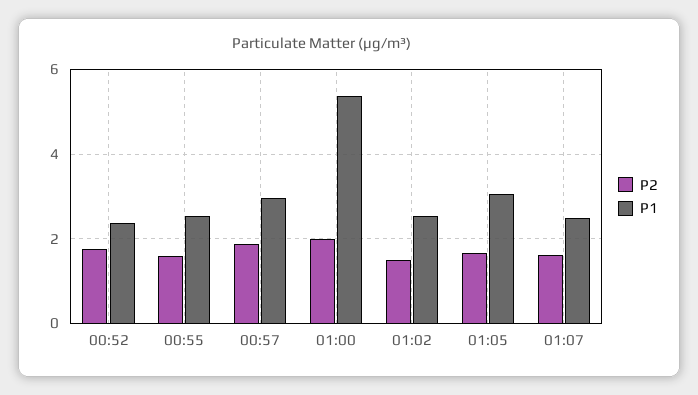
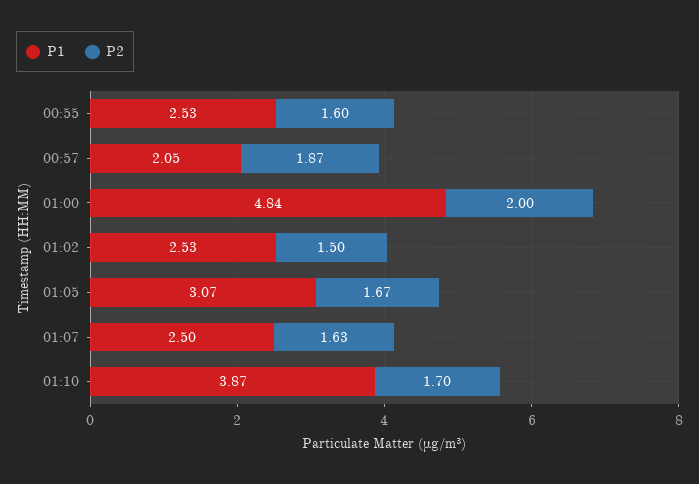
P2, 00:52: 1.8 -> none
P1, 00:52: 2.4 -> none
P1, 00:57: 3 -> 2.05
P1, 01:00: 5.4 -> 4.84
P1, 01:10: none -> 3.87
P2, 01:10: none -> 1.7

